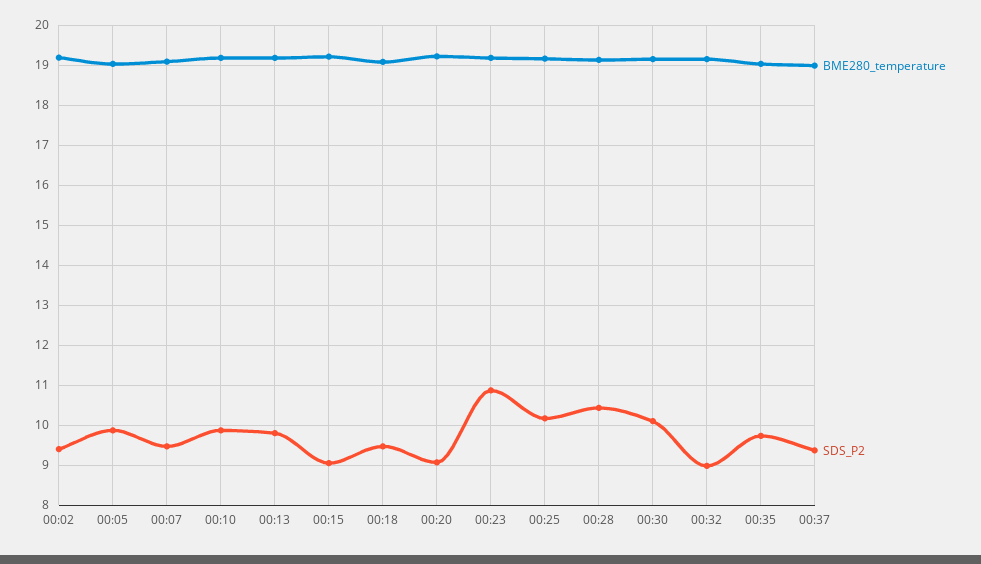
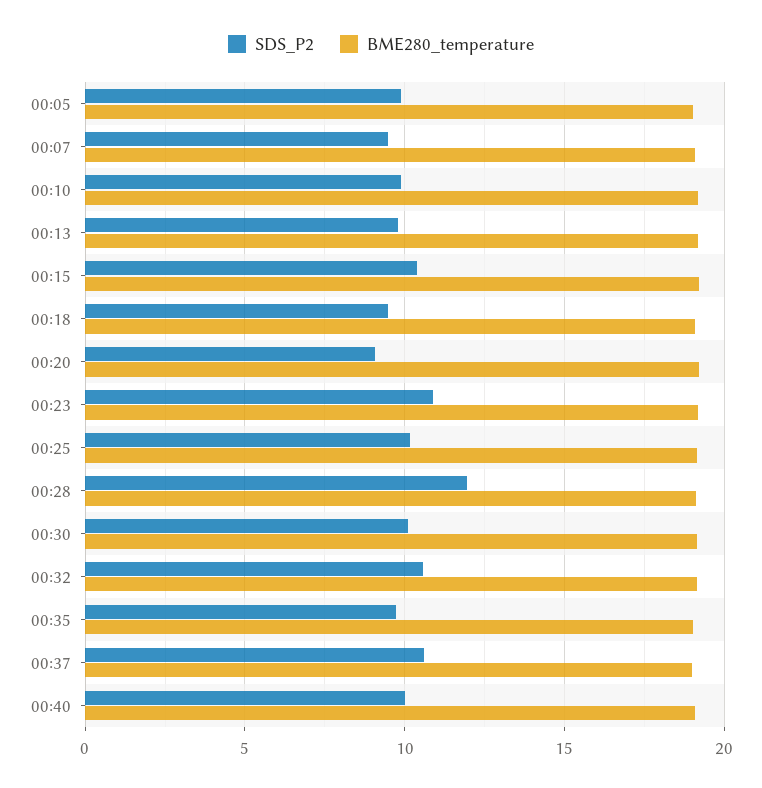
BME280_temperature, 00:02: 19.2 -> none
SDS_P2, 00:02: 9.4 -> none
SDS_P2, 00:15: 9 -> 10.5
SDS_P2, 00:28: 10.4 -> 12
SDS_P2, 00:32: 9 -> 10.5
SDS_P2, 00:37: 9.4 -> 10.5
SDS_P2, 00:40: none -> 10
BME280_temperature, 00:40: none -> 19

